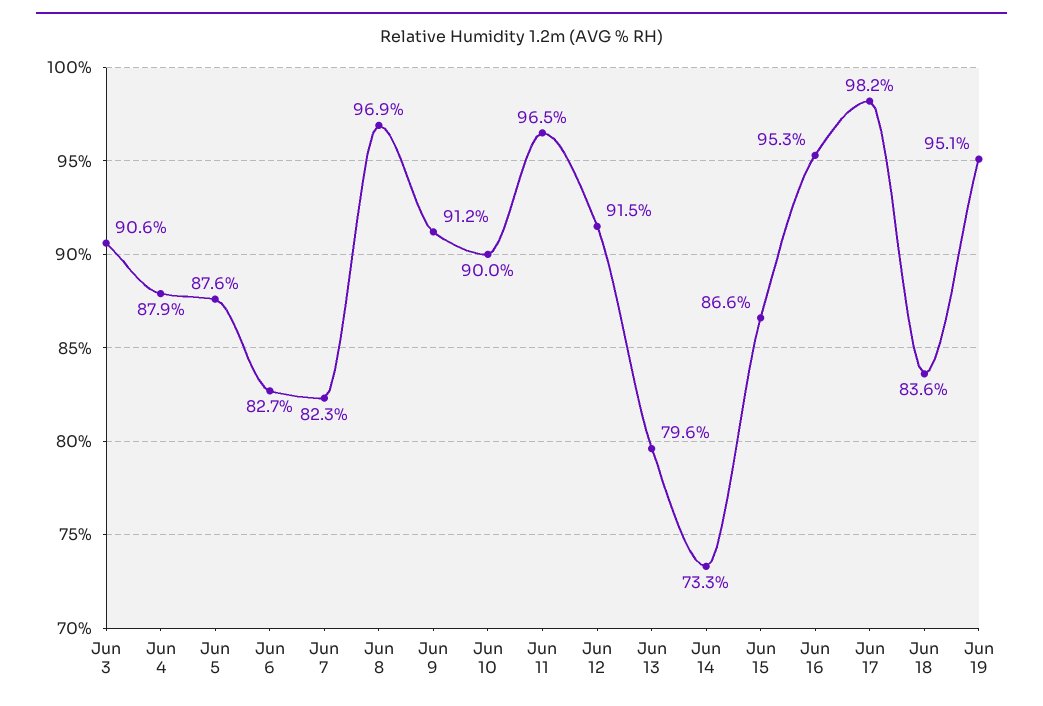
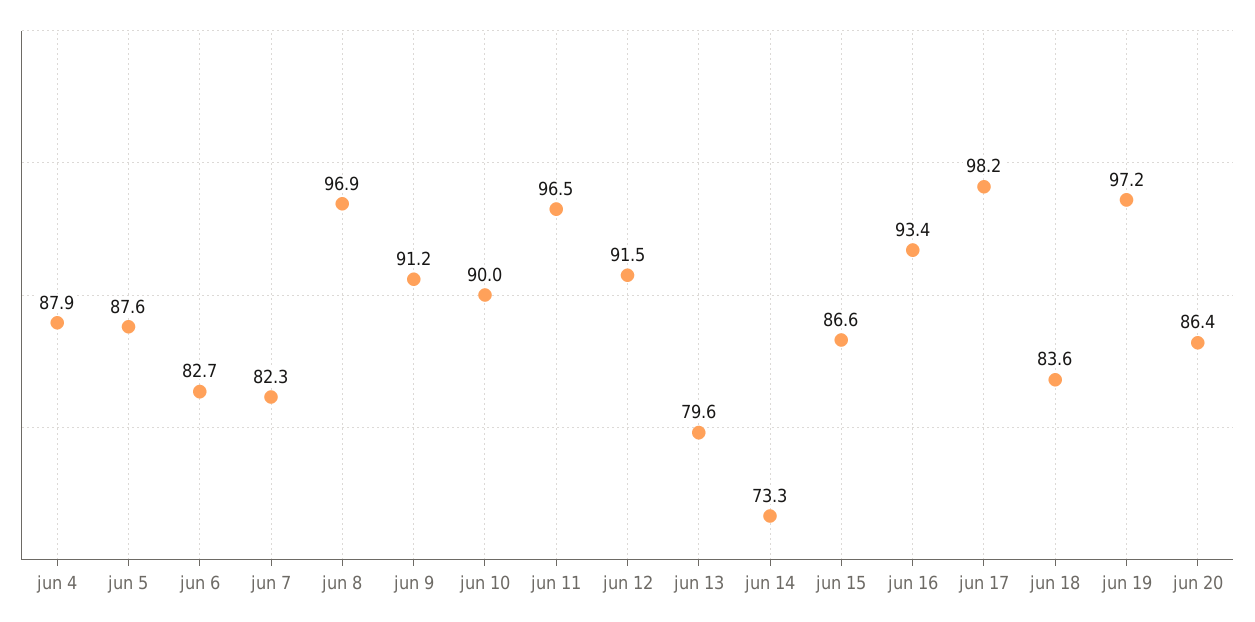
Jun 3: 90.6 -> none
Jun 16: 95.3 -> 93.4
Jun 19: 95.1 -> 97.2
jun 20: none -> 86.4

